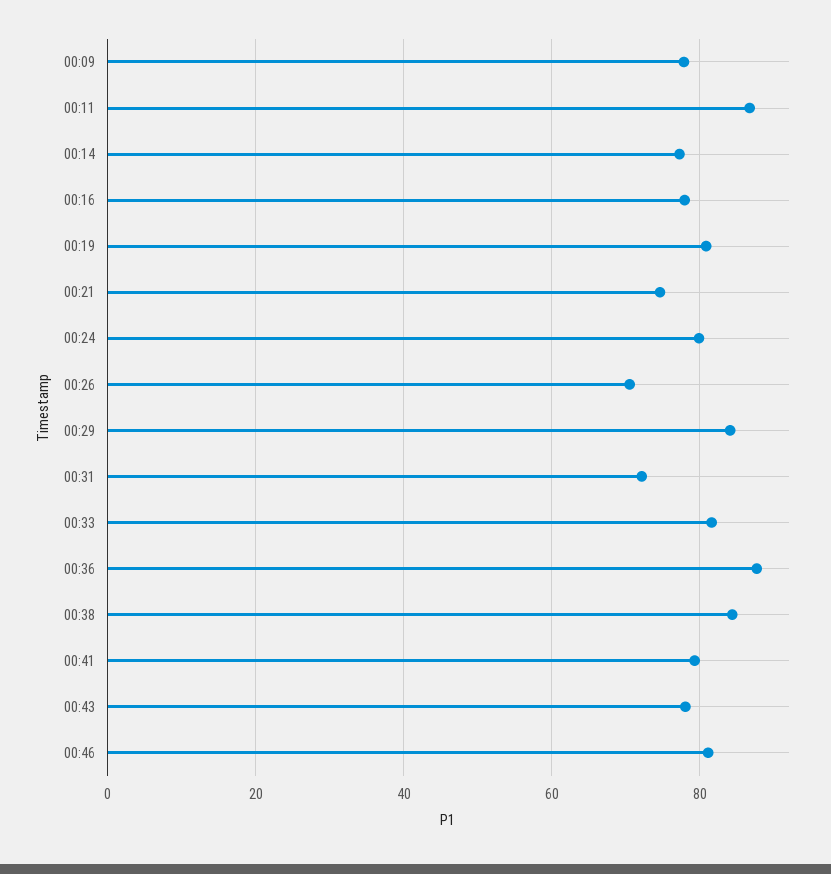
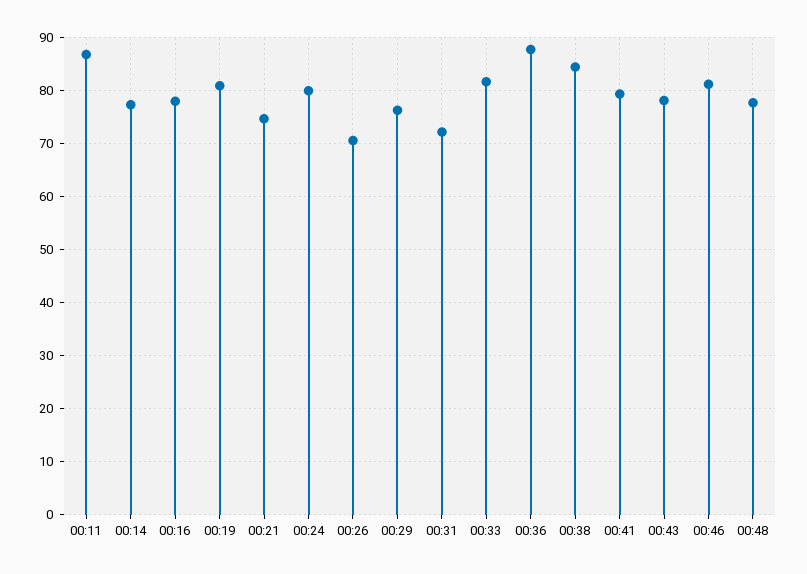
00:09: 78 -> none
00:29: 84 -> 76
00:48: none -> 78

